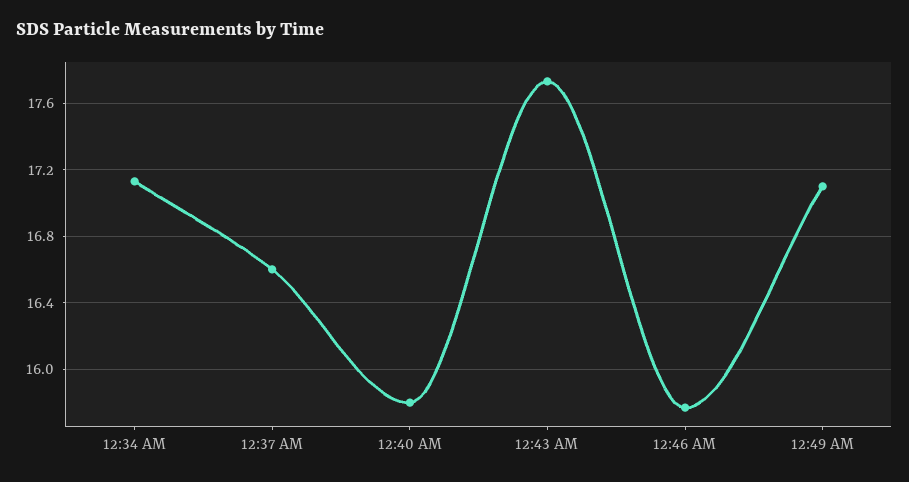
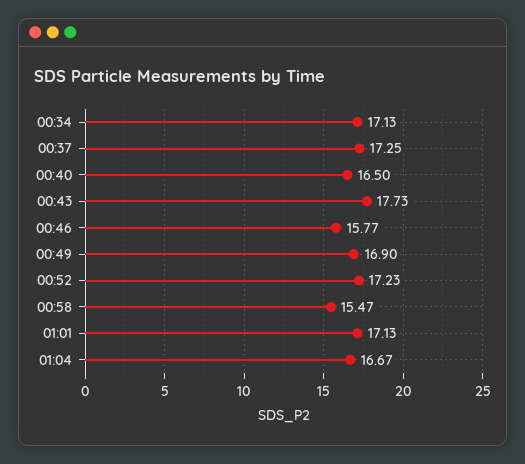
12:37 AM: 16.6 -> 17.25
12:40 AM: 15.8 -> 16.5
12:49 AM: 17.1 -> 16.9
00:52: none -> 17.23
00:58: none -> 15.47
01:01: none -> 17.13
01:04: none -> 16.67

